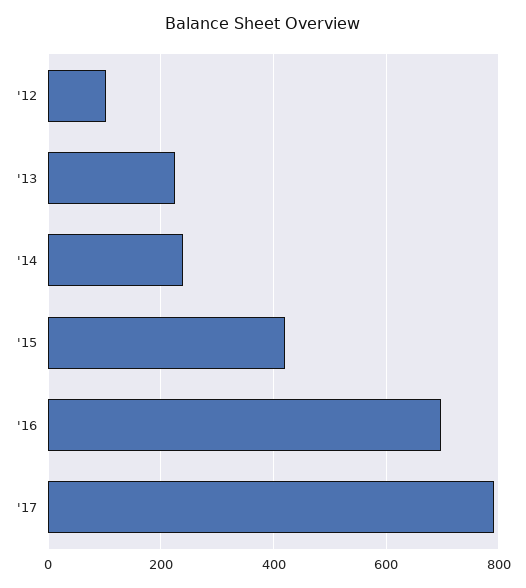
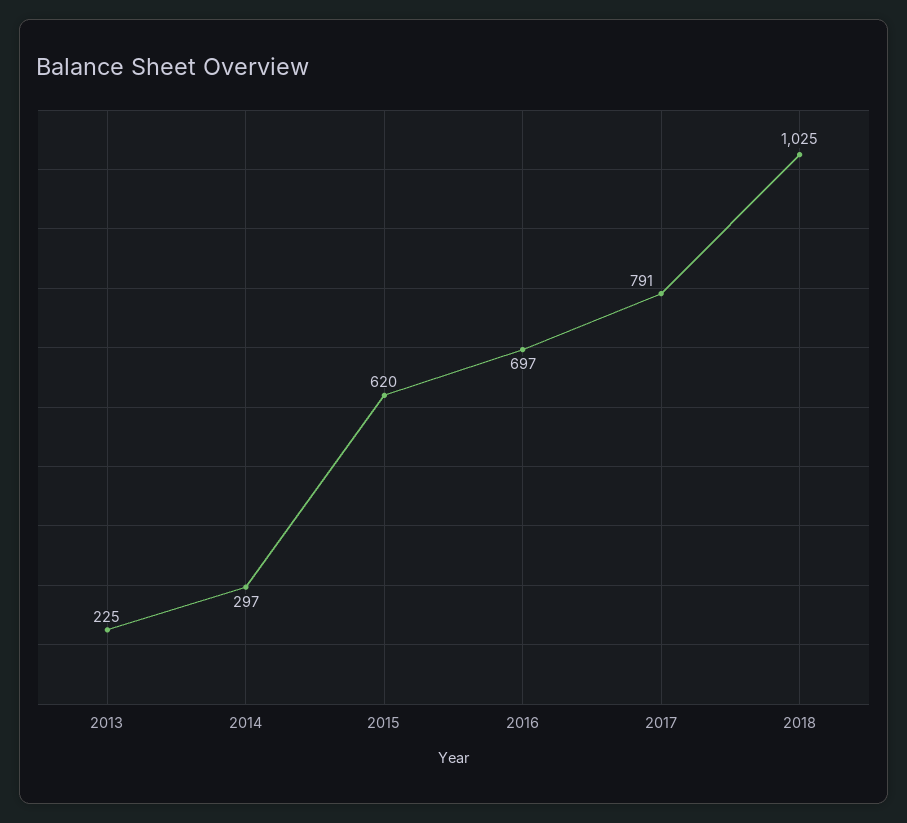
'12: 100 -> none
'14: 240 -> 297
'15: 420 -> 620
2018: none -> 1025

